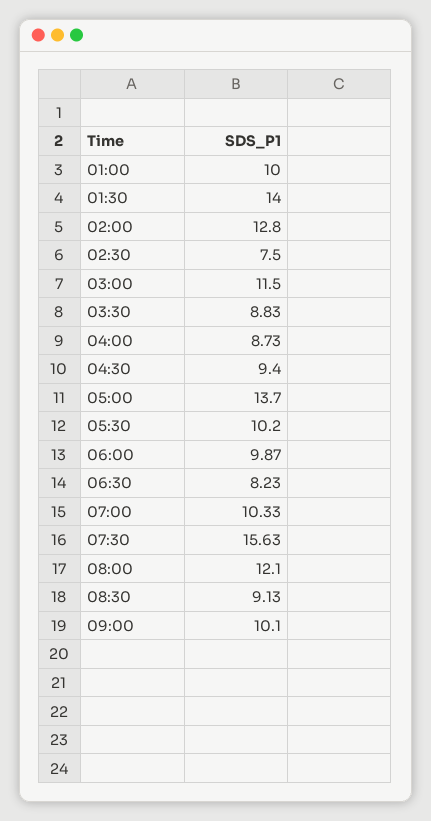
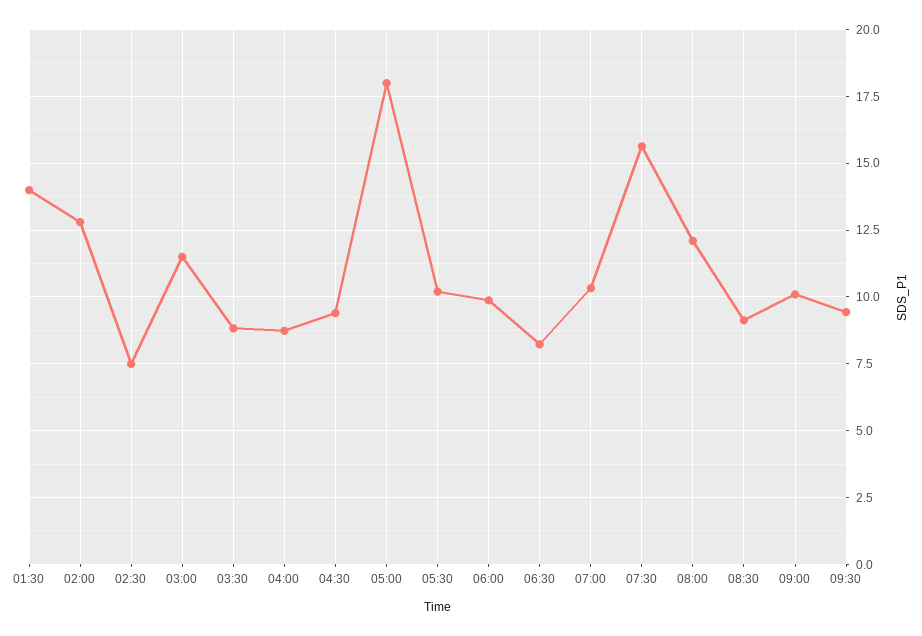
01:00: 10 -> none
05:00: 13.7 -> 18
09:30: none -> 9.5

